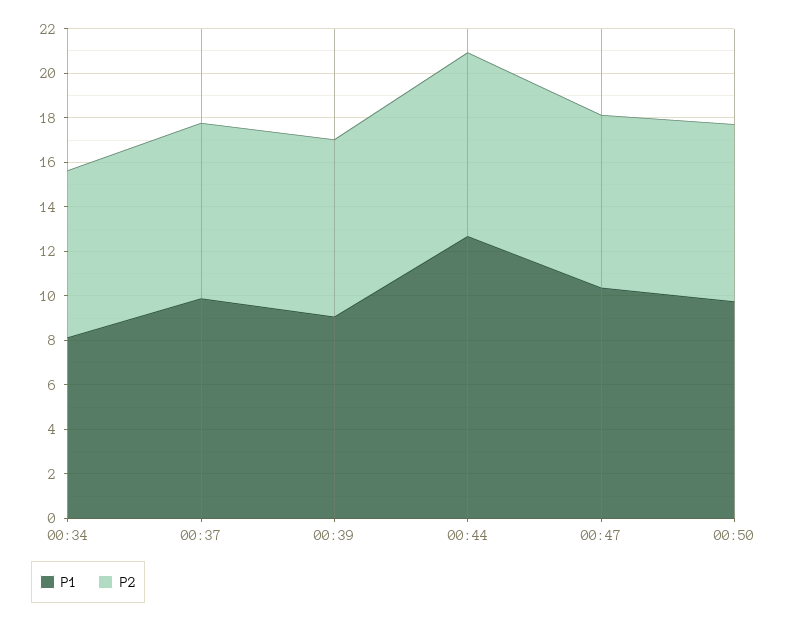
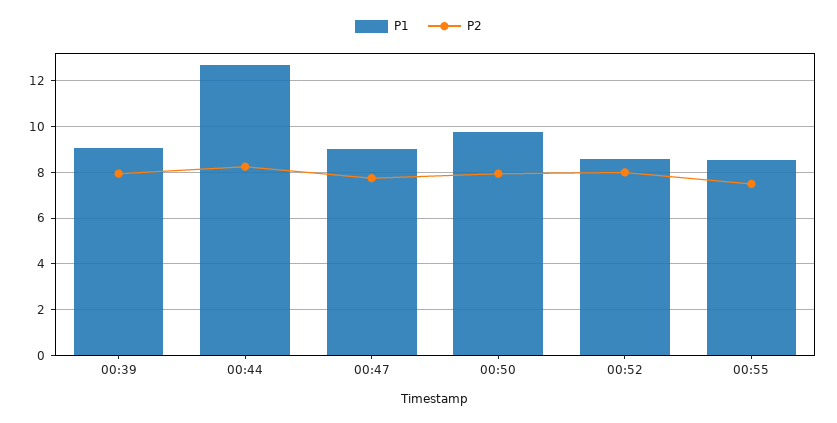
P1, 00:34: 8 -> none
P2, 00:34: 7.5 -> none
P1, 00:37: 10 -> none
P2, 00:37: 8 -> none
P1, 00:47: 10.5 -> 9
P1, 00:52: none -> 8.5
P2, 00:52: none -> 8
P1, 00:55: none -> 8.5
P2, 00:55: none -> 7.5

